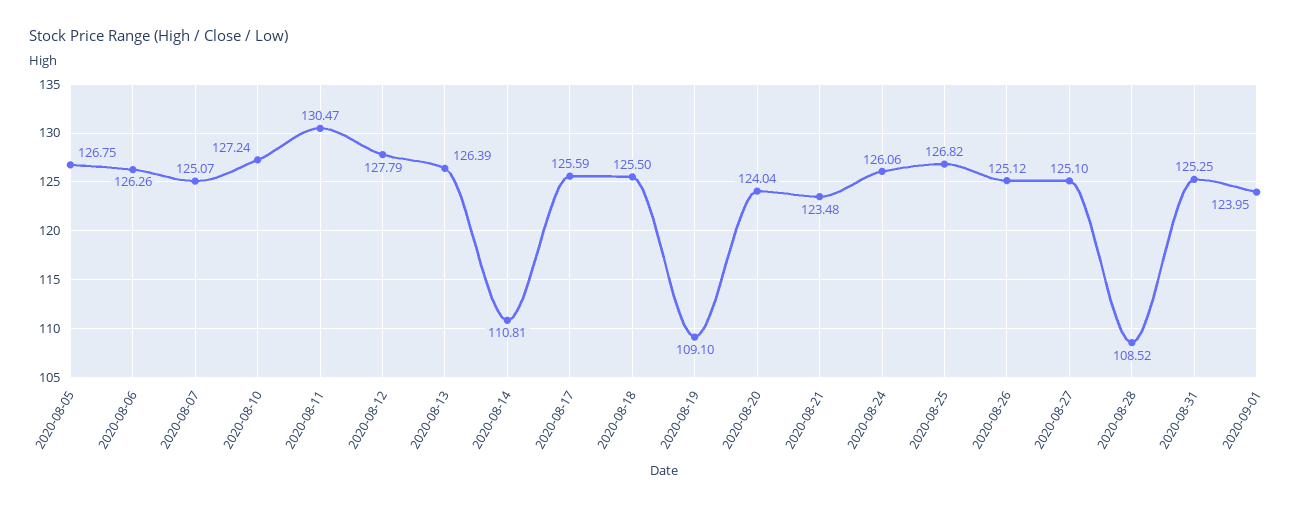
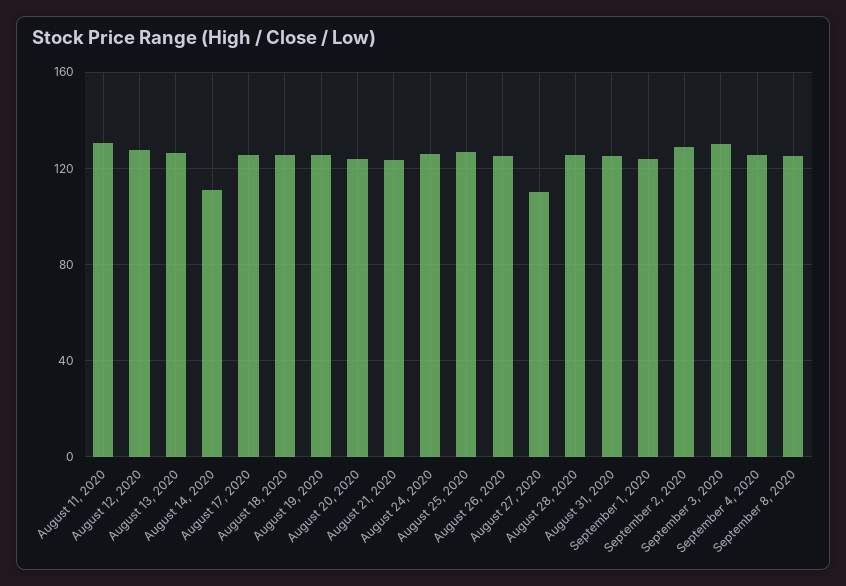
2020-08-05: 126.75 -> none
2020-08-06: 126.26 -> none
2020-08-07: 125.07 -> none
2020-08-10: 127.24 -> none
2020-08-19: 109.1 -> 125
2020-08-27: 125.1 -> 110
2020-08-28: 108.52 -> 125
September 2, 2020: none -> 130
September 3, 2020: none -> 130
September 4, 2020: none -> 125
September 8, 2020: none -> 125

